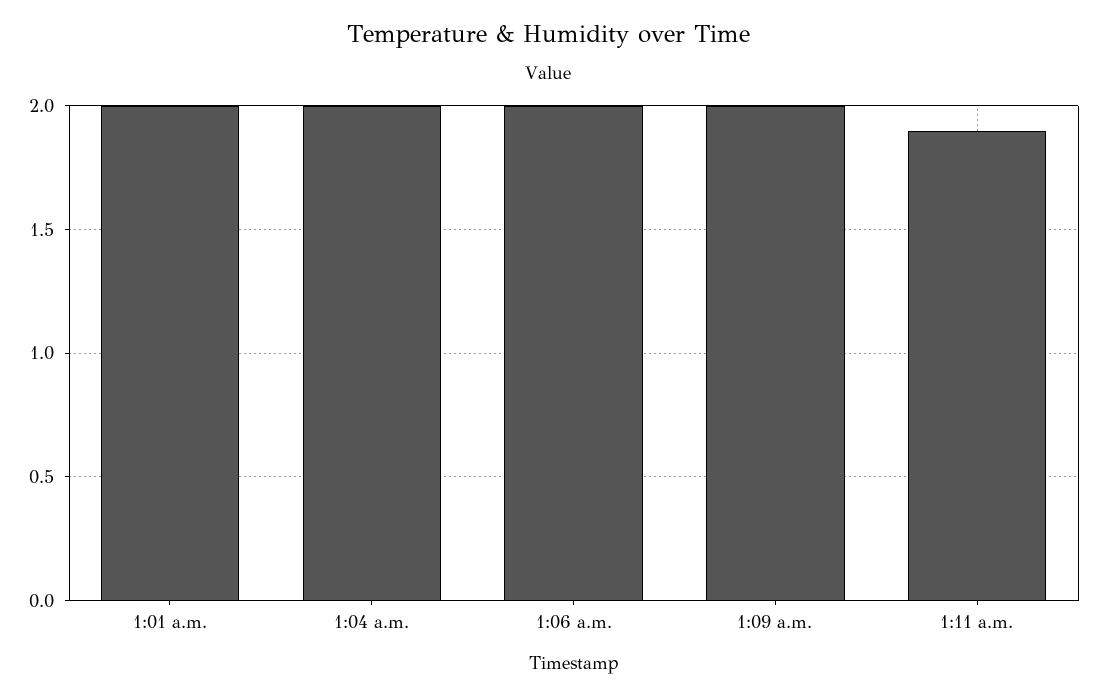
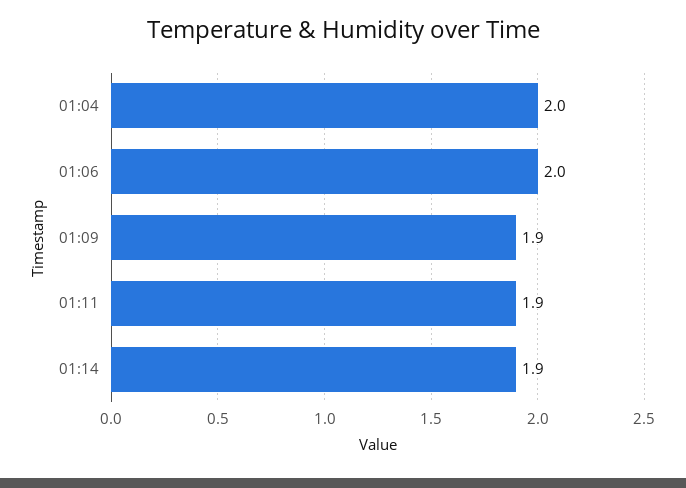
1:01 a.m.: 2 -> none
1:09 a.m.: 2 -> 1.9
01:14: none -> 1.9

